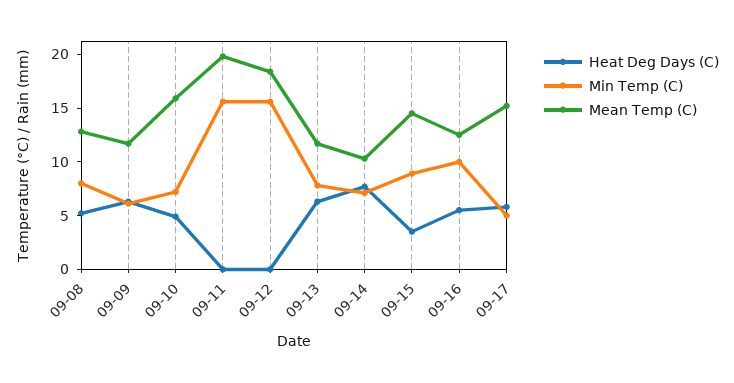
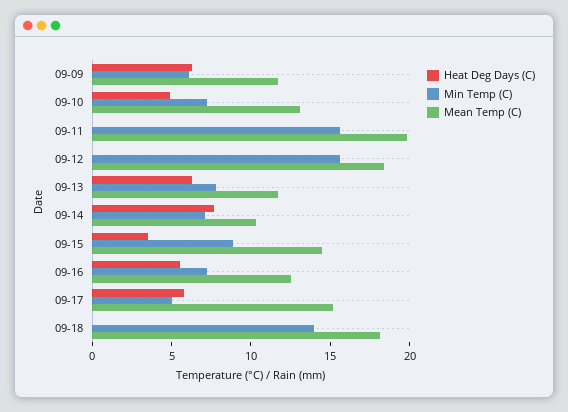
Heat Deg Days (C), 09-08: 5 -> none
Min Temp (C), 09-08: 8 -> none
Mean Temp (C), 09-08: 13 -> none
Mean Temp (C), 09-10: 16 -> 13
Min Temp (C), 09-16: 10 -> 7
Heat Deg Days (C), 09-18: none -> 0
Min Temp (C), 09-18: none -> 14
Mean Temp (C), 09-18: none -> 18

